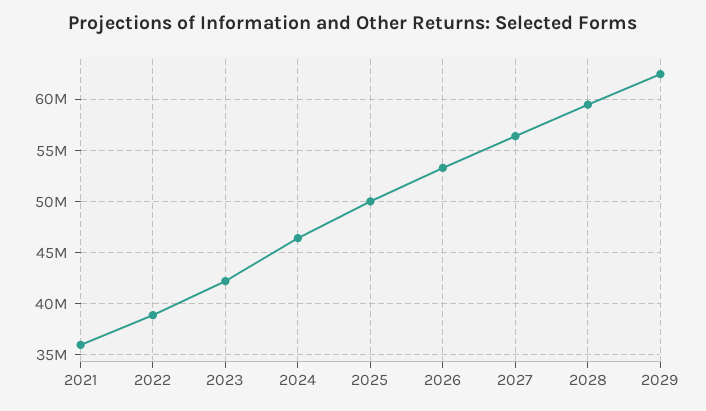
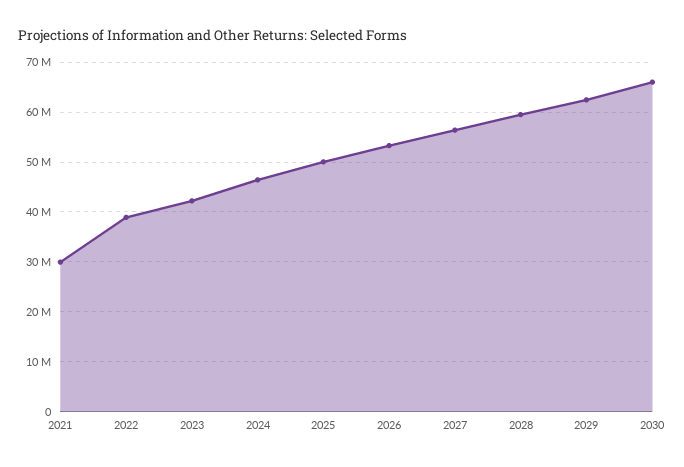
2021: 36000000 -> 30000000
2030: none -> 66000000

